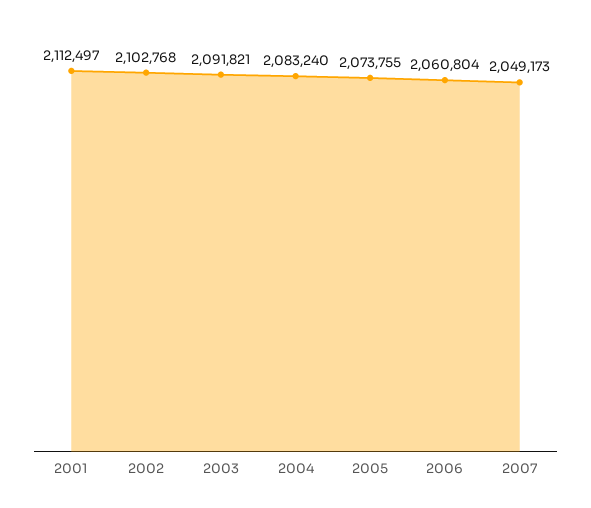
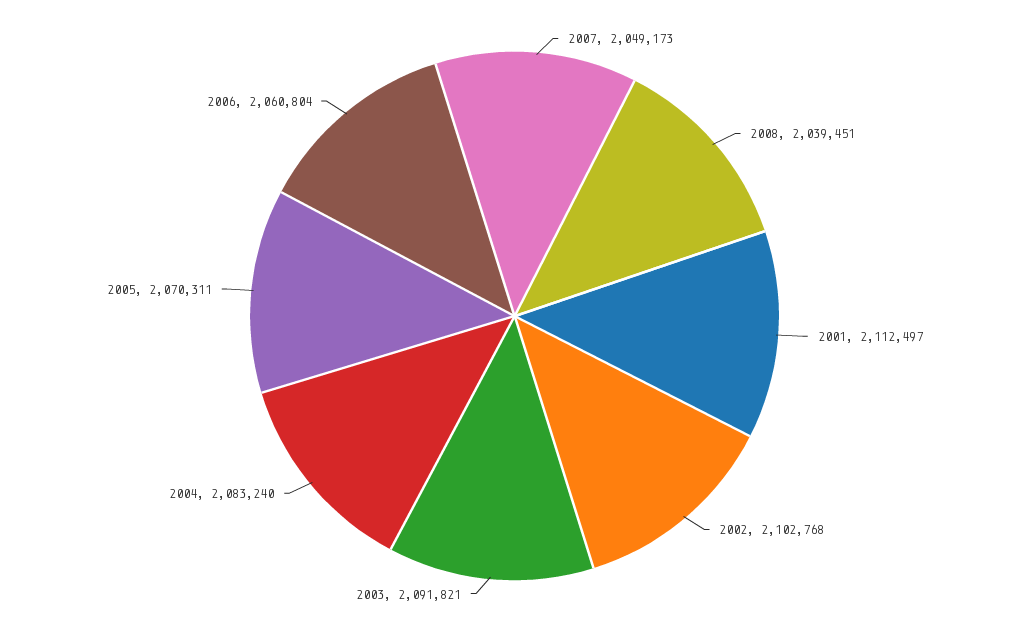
2005: 2073755 -> 2070311
2008: none -> 2039451

